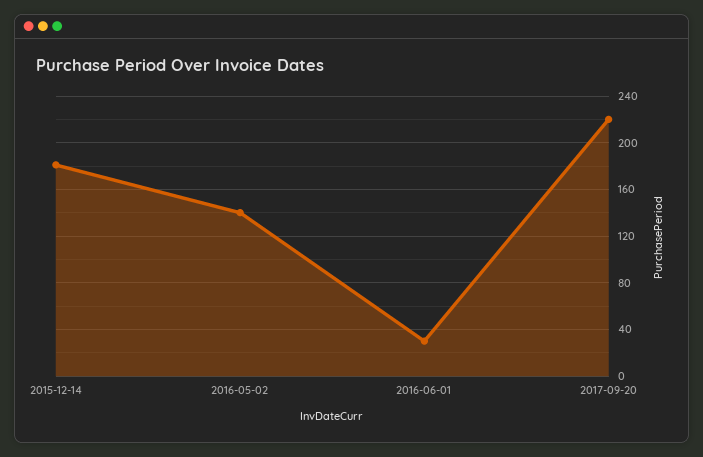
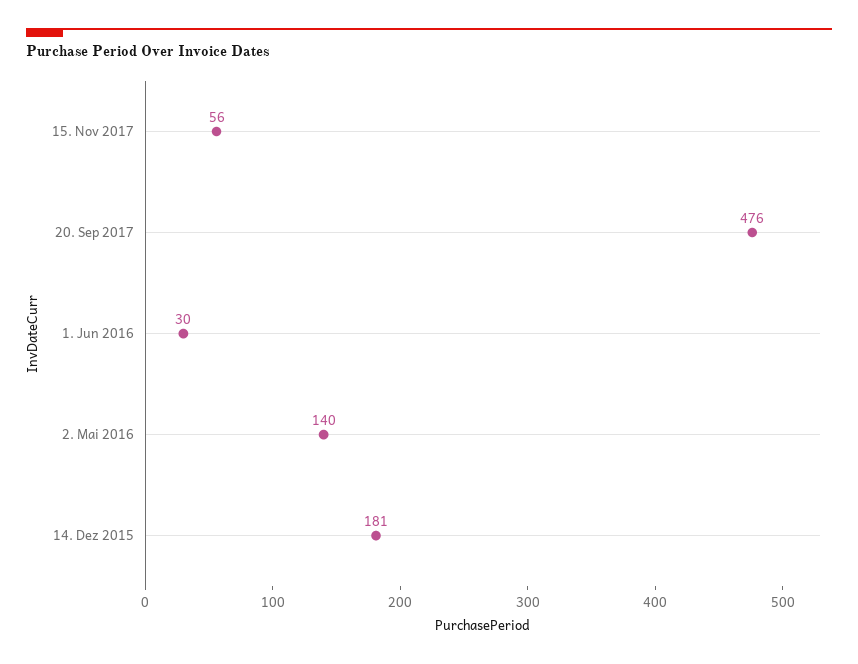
2017-09-20: 220 -> 476
15. Nov 2017: none -> 56

